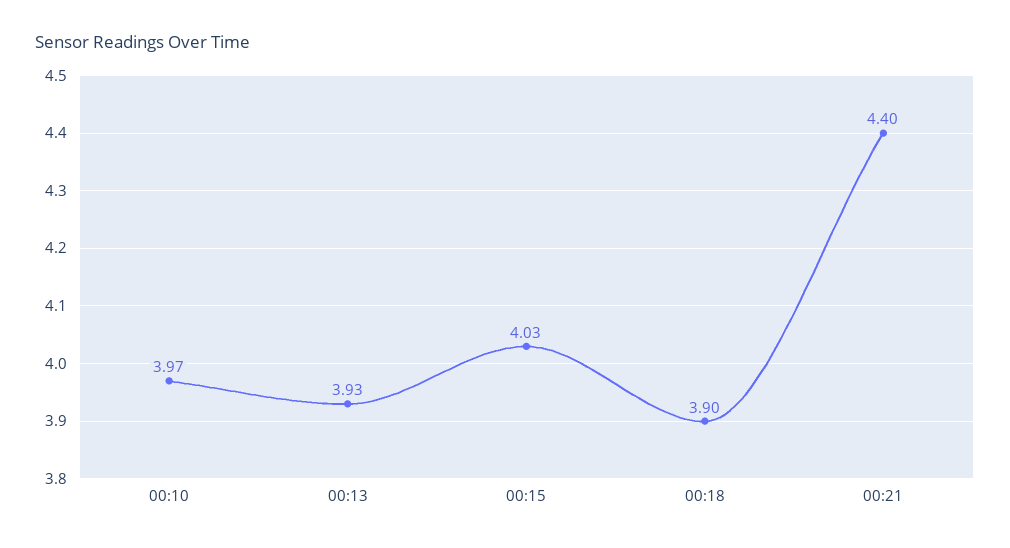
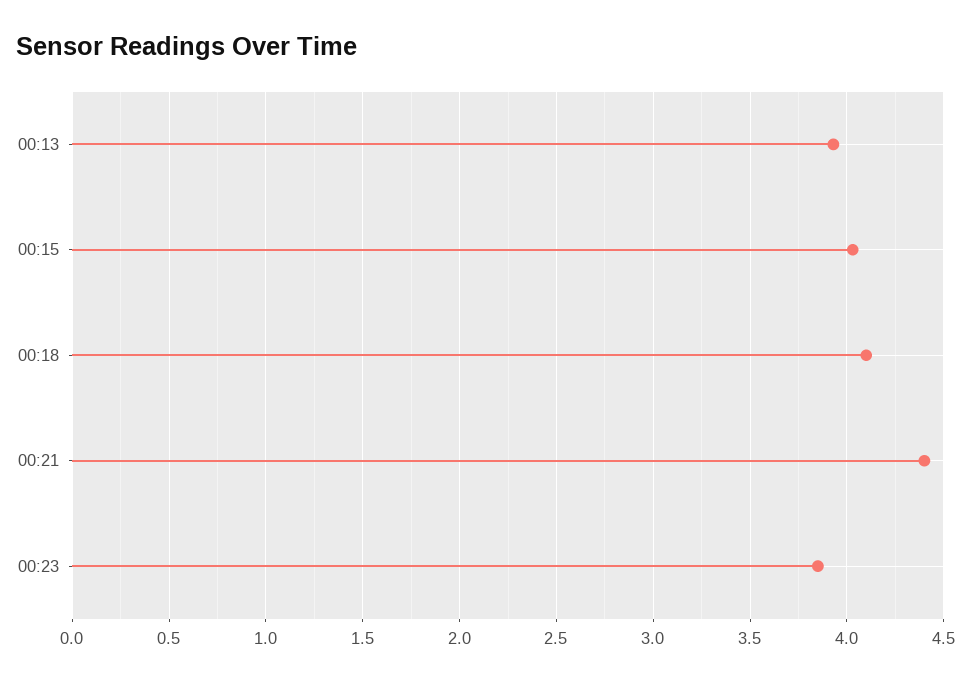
00:10: 3.97 -> none
00:18: 3.9 -> 4.1
00:23: none -> 3.85

